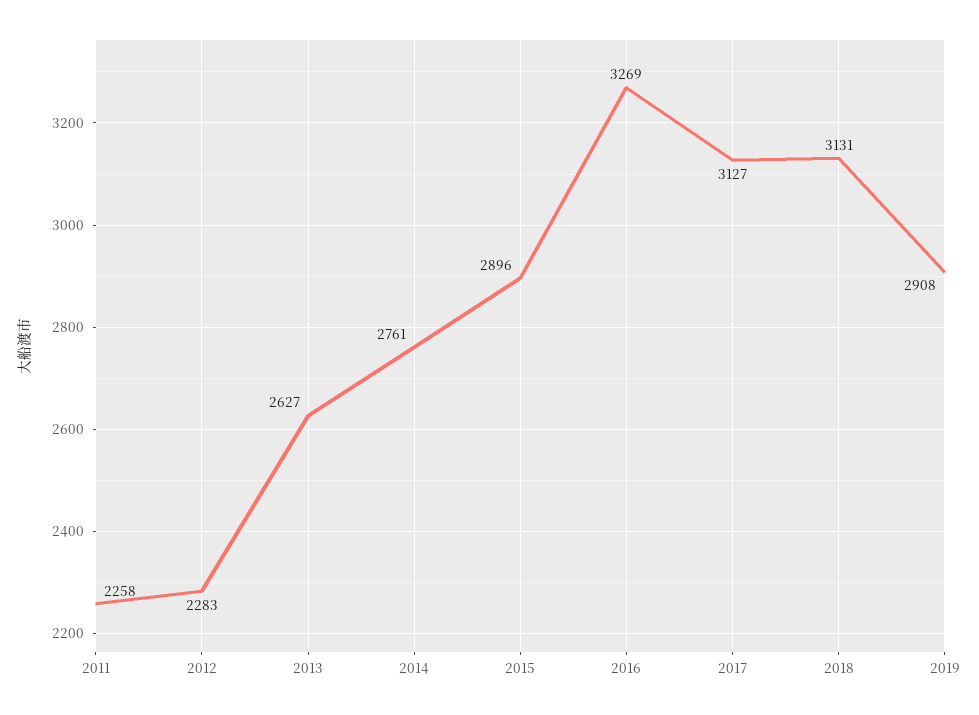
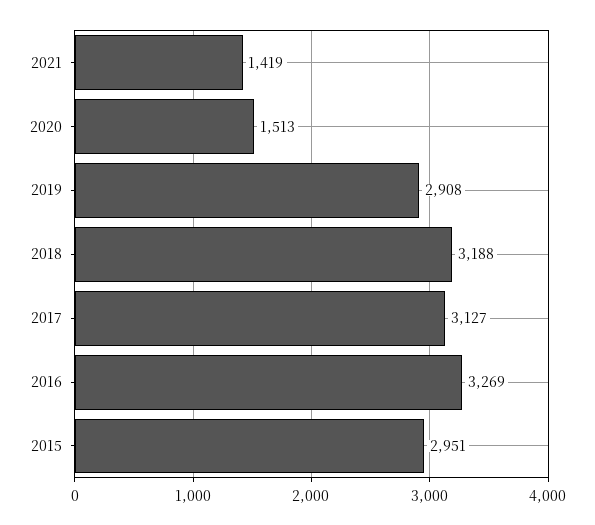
2011: 2258 -> none
2012: 2283 -> none
2013: 2627 -> none
2014: 2761 -> none
2015: 2896 -> 2951
2018: 3131 -> 3188
2021: none -> 1419
2020: none -> 1513

